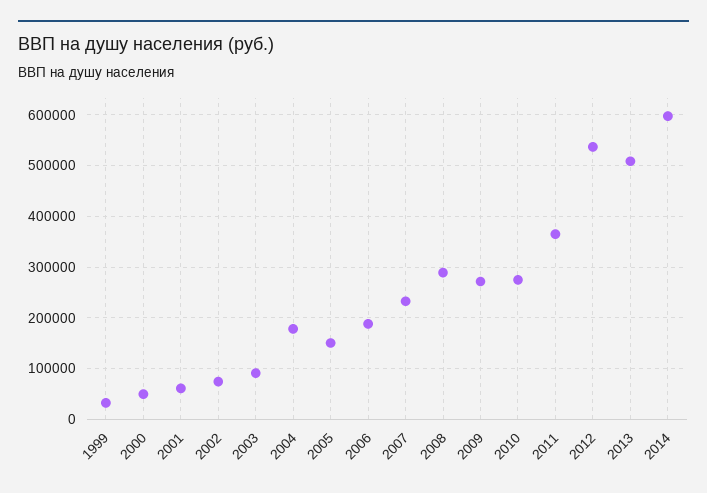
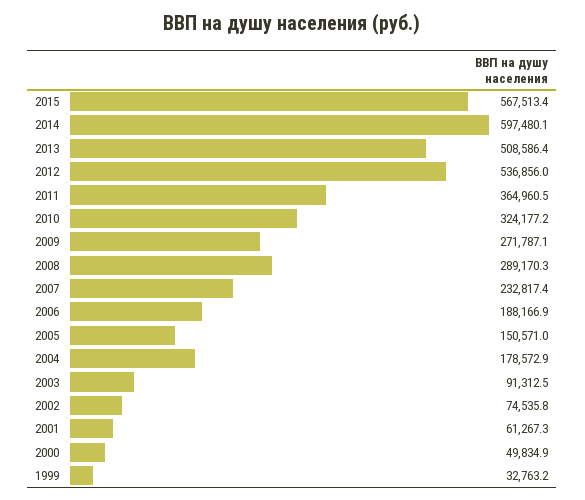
2010: 280000 -> 324177.2
2015: none -> 567513.4

